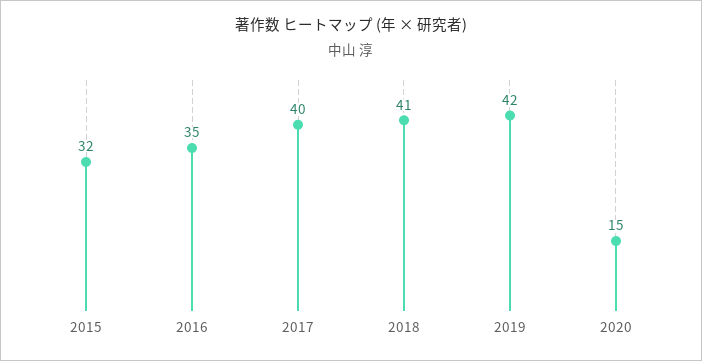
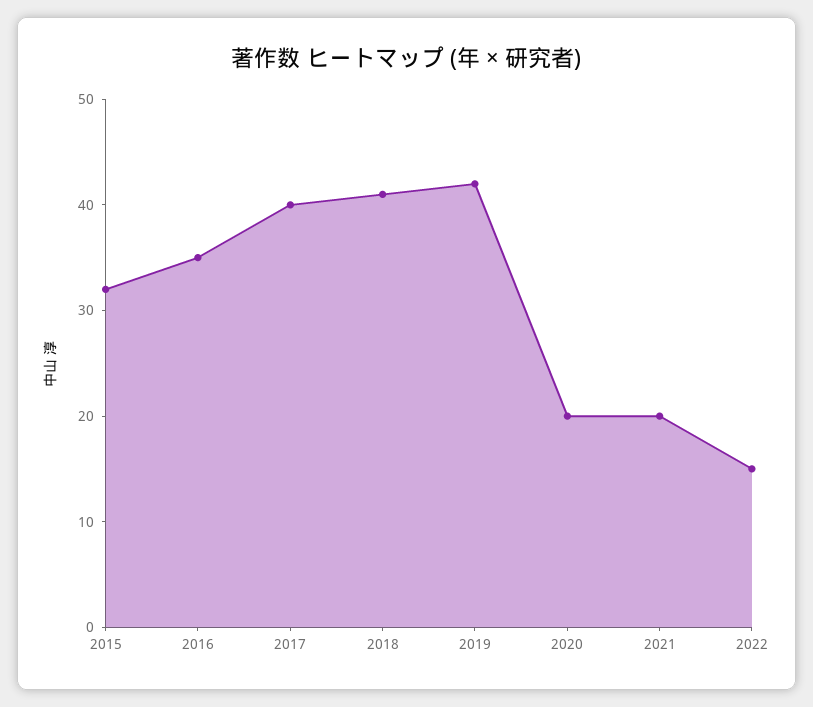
2020: 15 -> 20
2021: none -> 20
2022: none -> 15

